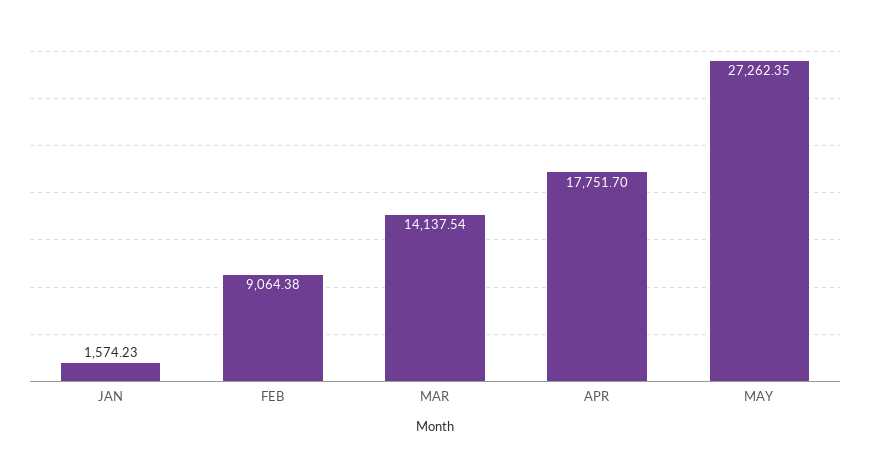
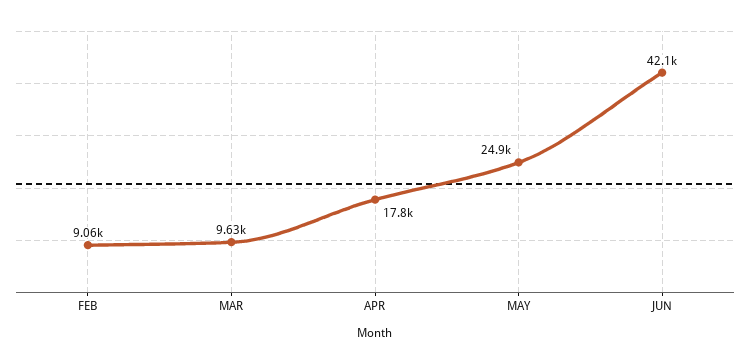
JAN: 1574.23 -> none
MAR: 14137.54 -> 9630
MAY: 27262.35 -> 24900
JUN: none -> 42100

